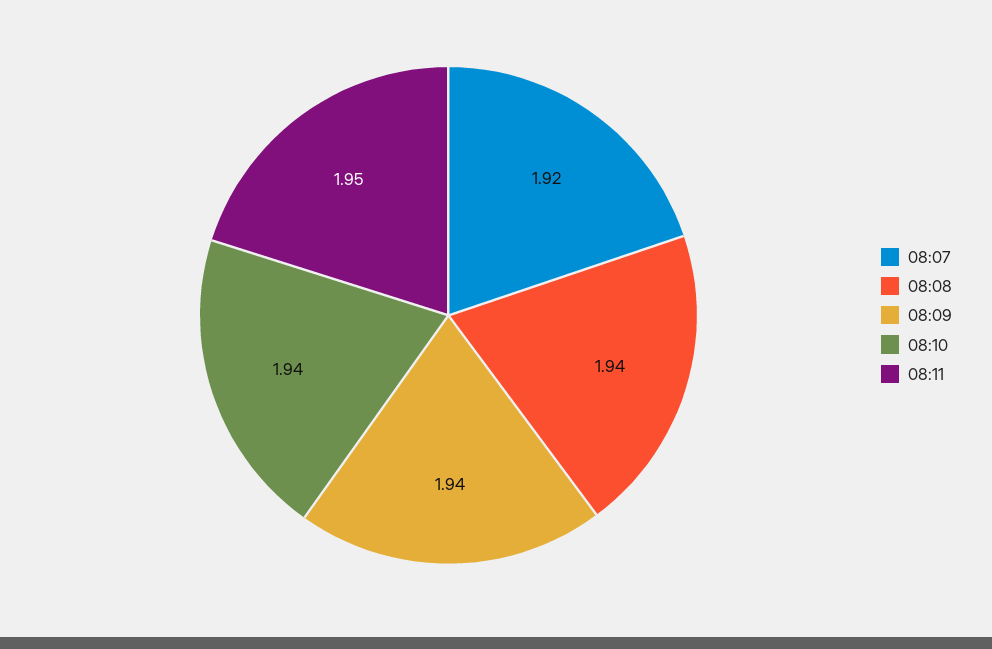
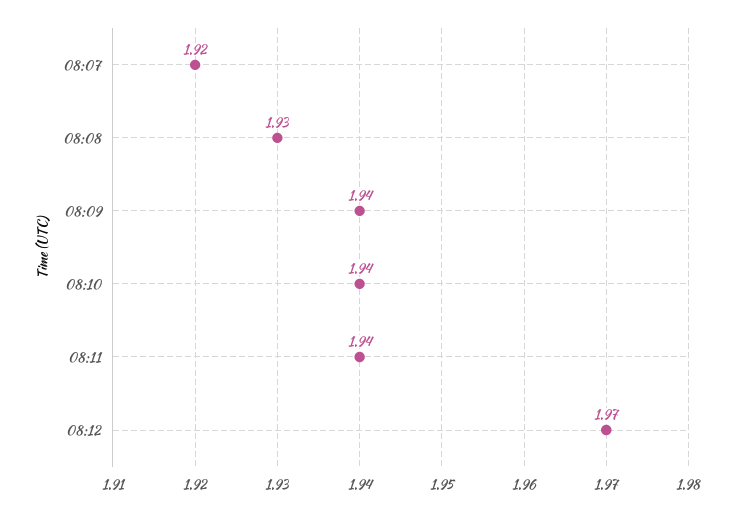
08:08: 1.94 -> 1.93
08:11: 1.95 -> 1.94
08:12: none -> 1.97

